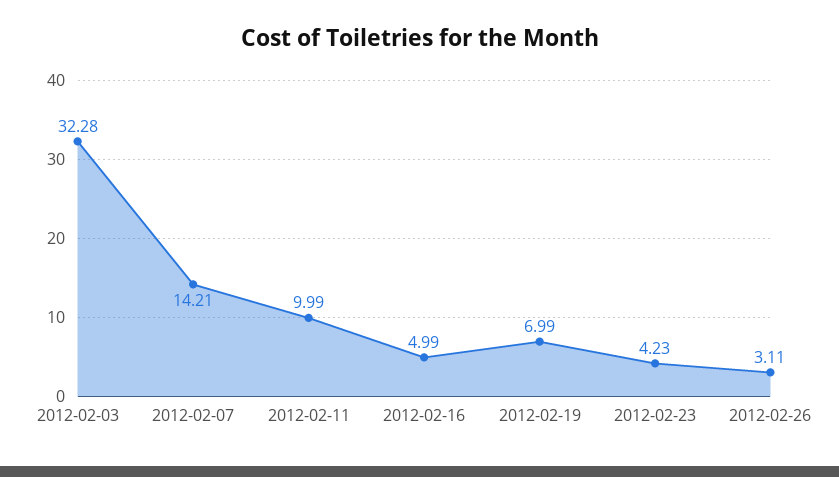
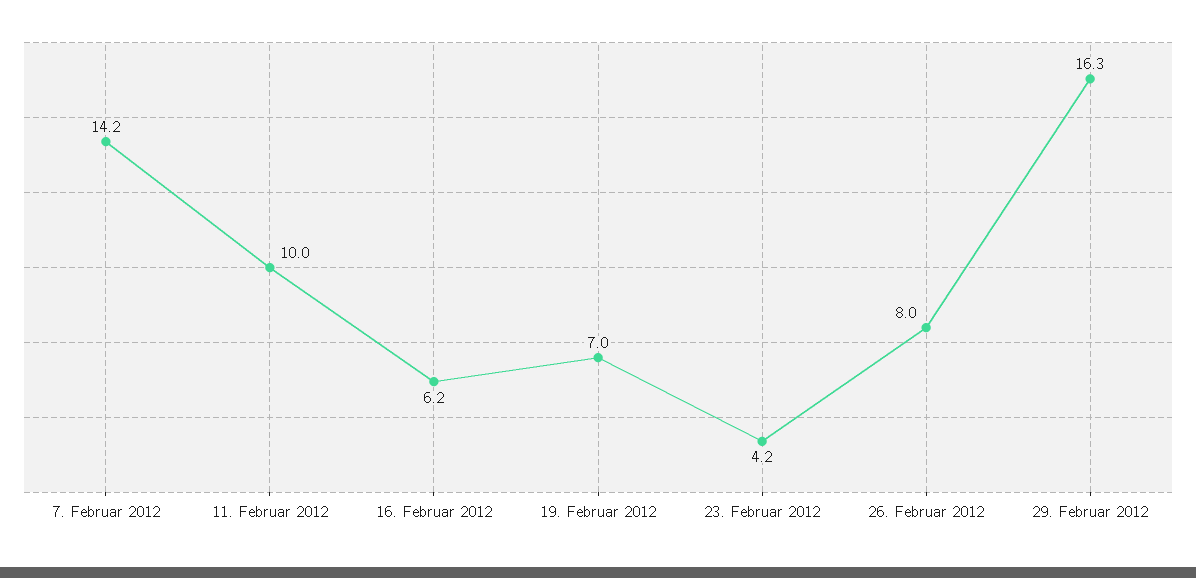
2012-02-03: 32.28 -> none
2012-02-16: 4.99 -> 6.2
2012-02-26: 3.11 -> 8
29. Februar 2012: none -> 16.3

